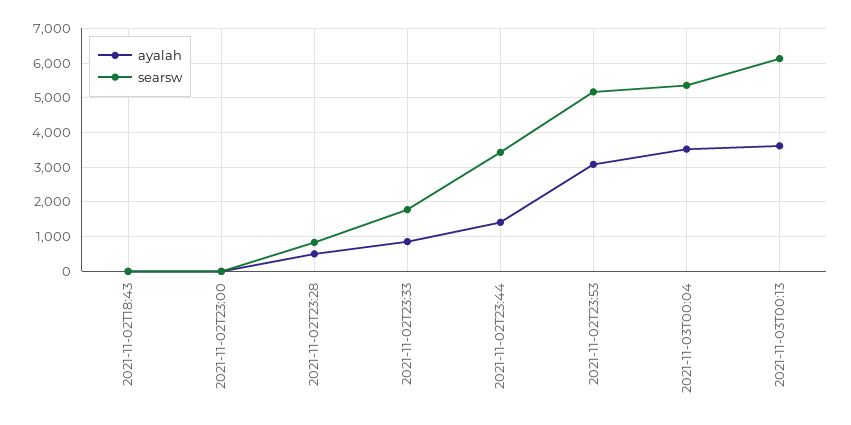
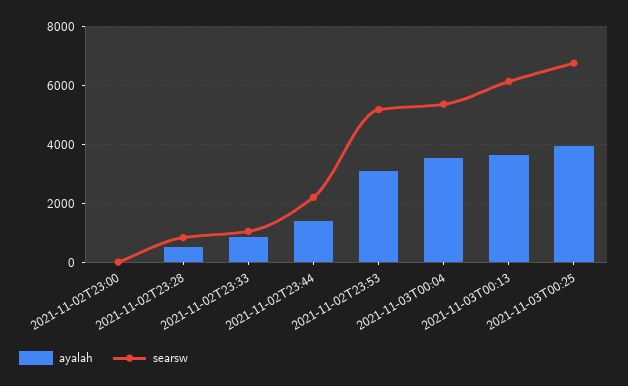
ayalah, 2021-11-02T18:43: 0 -> none
searsw, 2021-11-02T18:43: 0 -> none
searsw, 2021-11-02T23:33: 1800 -> 1000
searsw, 2021-11-02T23:44: 3400 -> 2250
ayalah, 2021-11-03T00:25: none -> 4000
searsw, 2021-11-03T00:25: none -> 6750

